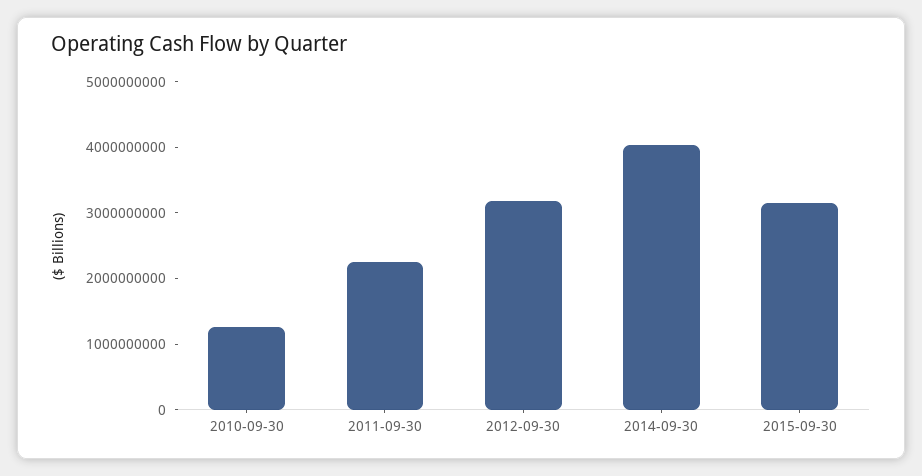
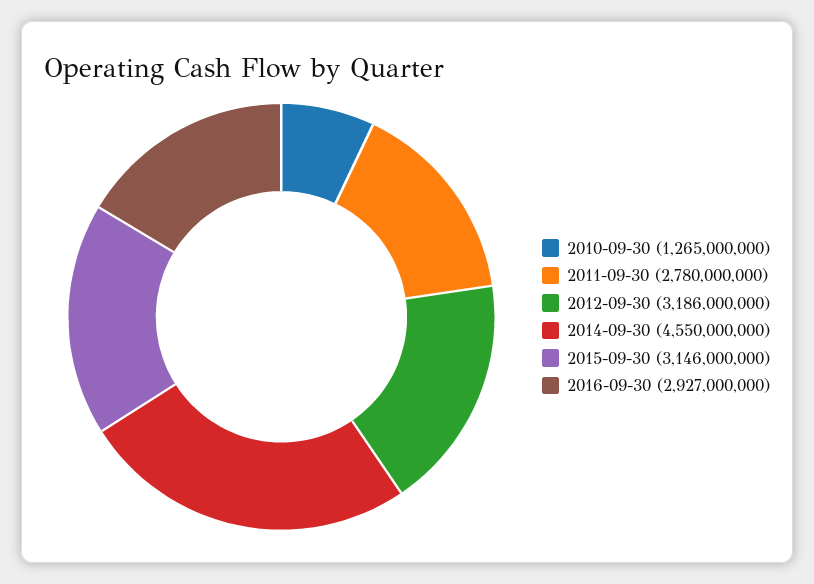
2011-09-30: 2200000000 -> 2780000000
2014-09-30: 4000000000 -> 4550000000
2016-09-30: none -> 2927000000

